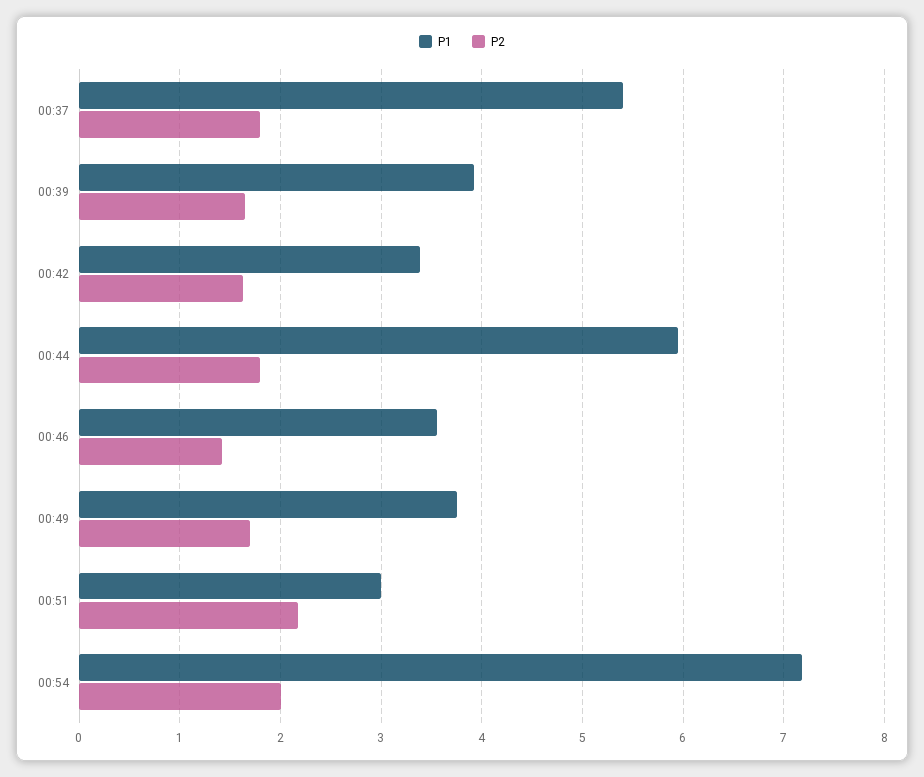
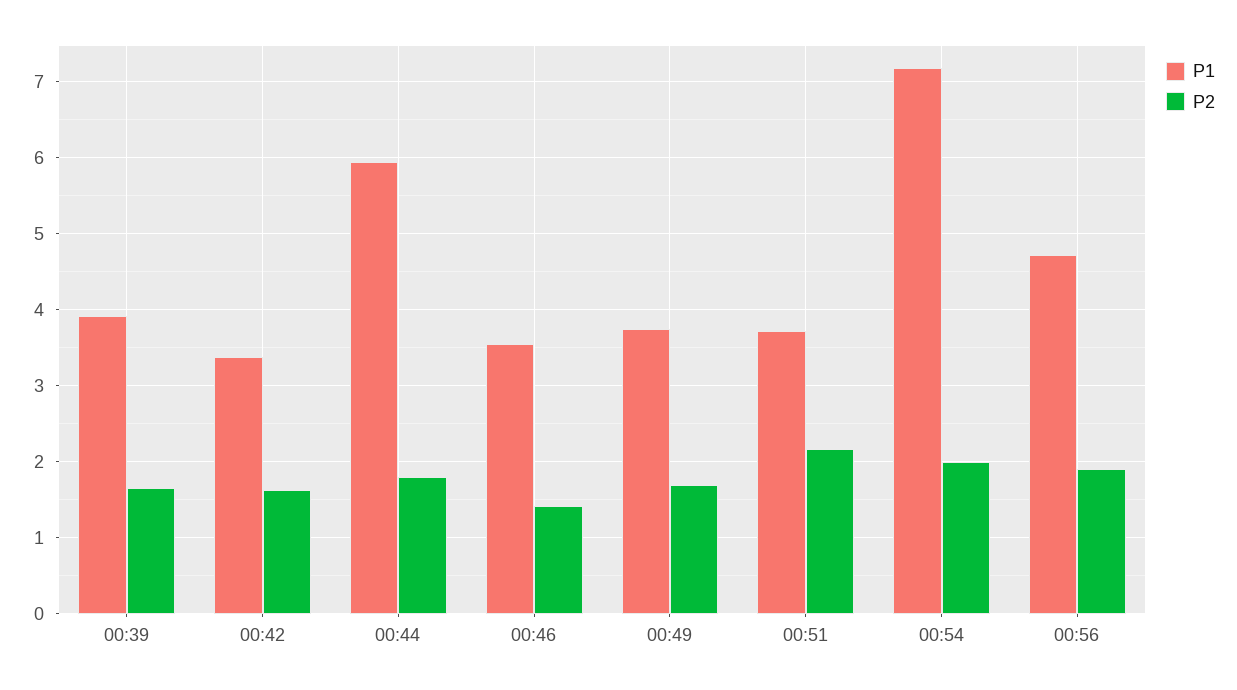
P1, 00:37: 5.4 -> none
P2, 00:37: 1.8 -> none
P1, 00:51: 3 -> 3.7
P1, 00:56: none -> 4.7
P2, 00:56: none -> 1.9

